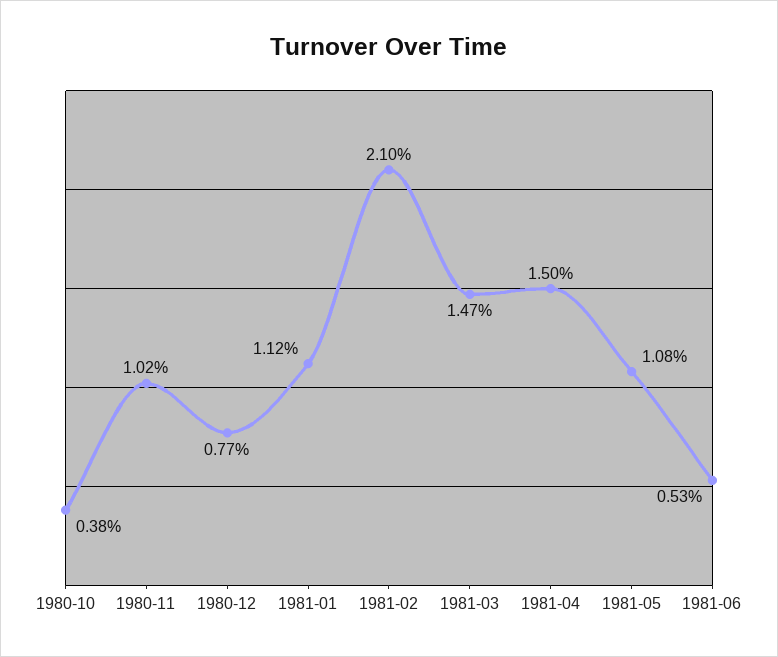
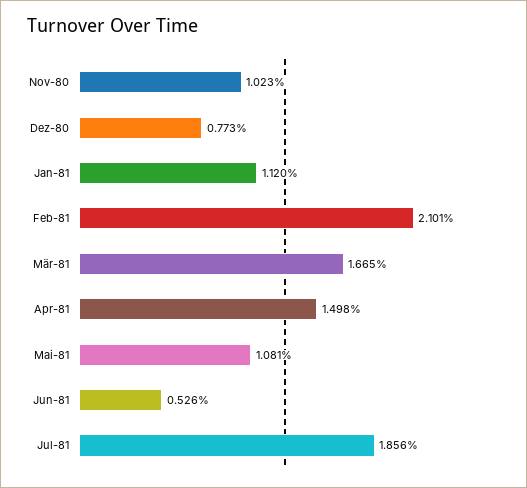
1980-10: 0.38 -> none
1981-03: 1.47 -> 1.665
Jul-81: none -> 1.856

